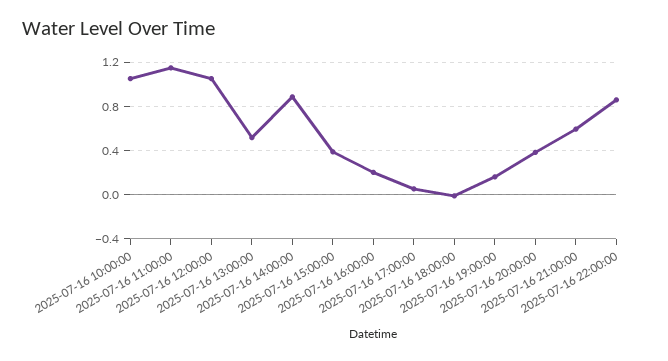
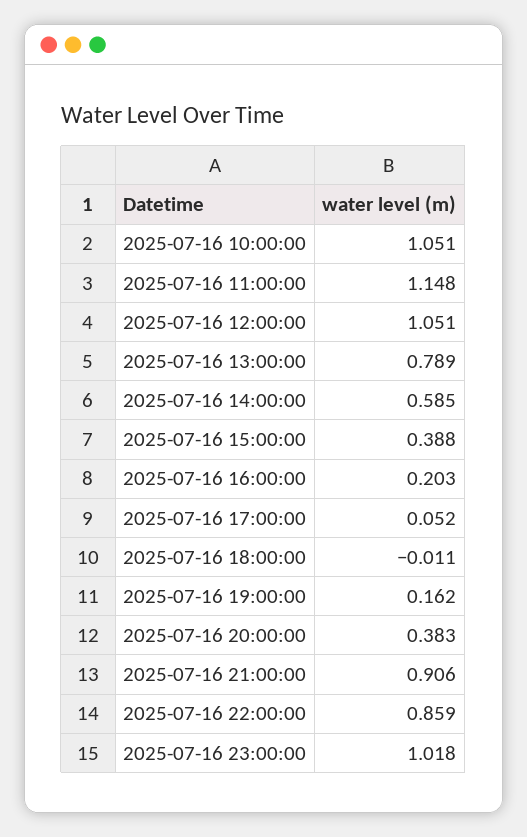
2025-07-16 13:00:00: 0.5 -> 0.789
2025-07-16 14:00:00: 0.9 -> 0.585
2025-07-16 21:00:00: 0.6 -> 0.906
2025-07-16 23:00:00: none -> 1.018

